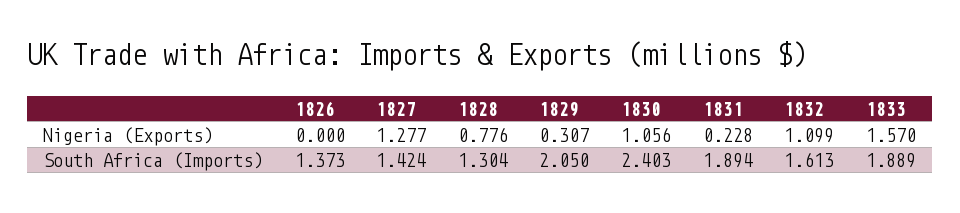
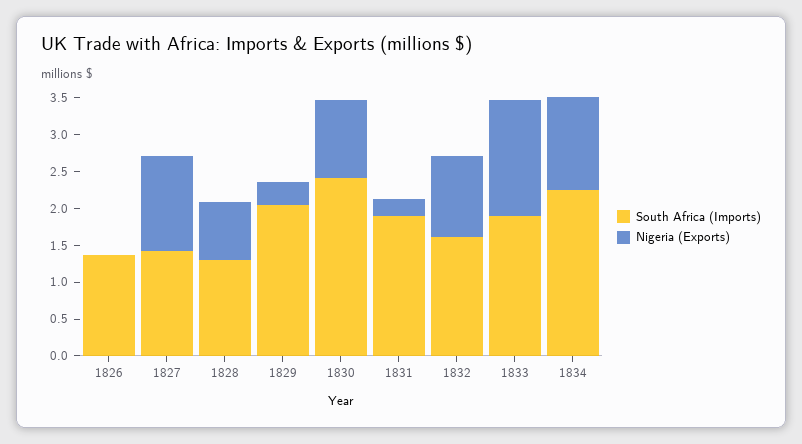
South Africa (Imports), 1834: none -> 2.25
Nigeria (Exports), 1834: none -> 1.25

